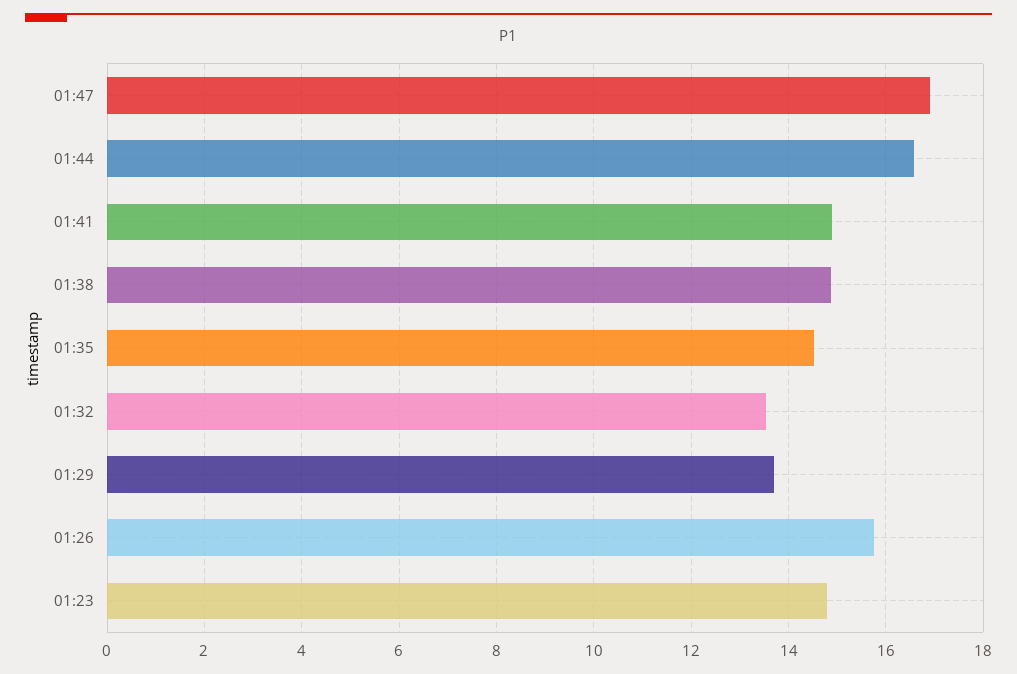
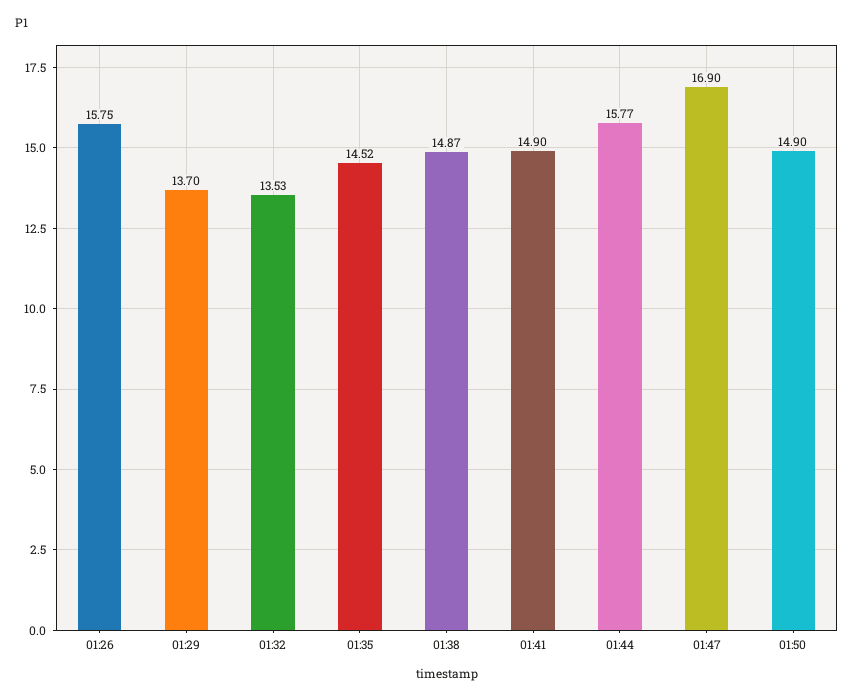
01:44: 16.6 -> 15.77
01:23: 14.8 -> none
01:50: none -> 14.9

